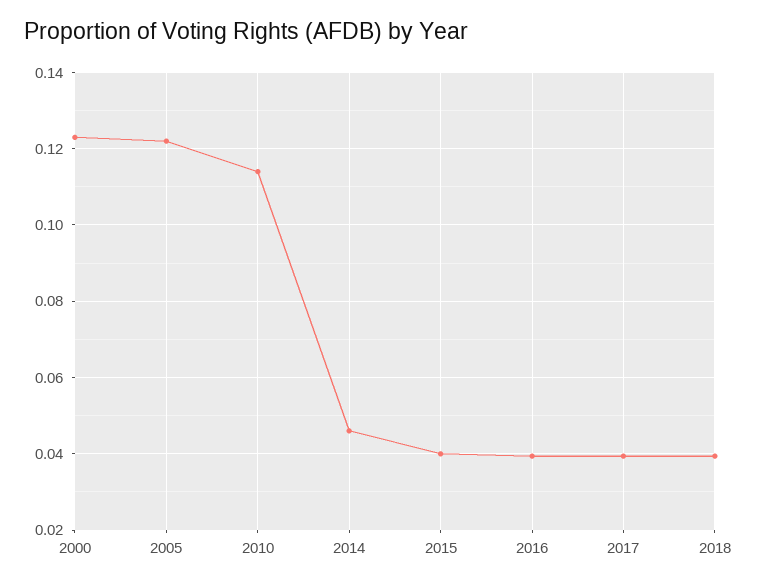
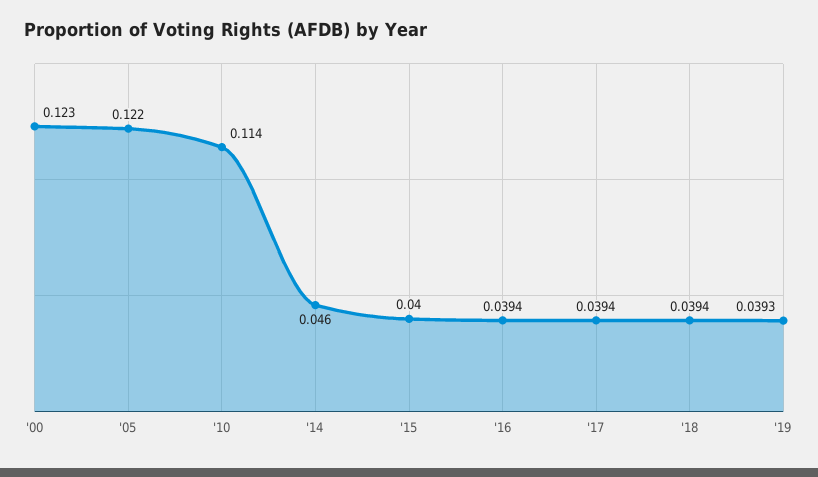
'19: none -> 0.0393

